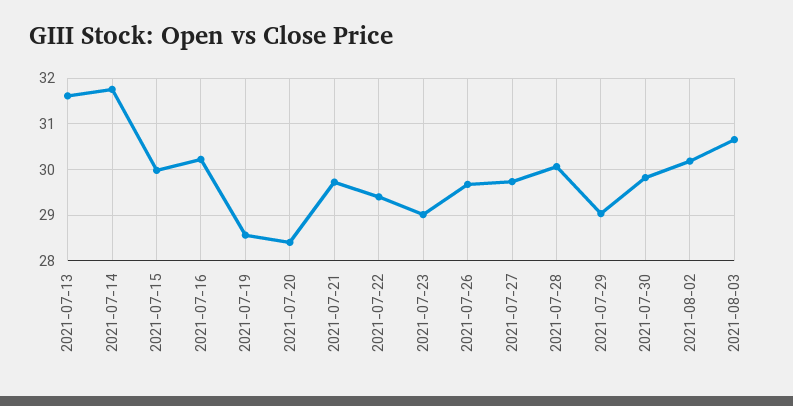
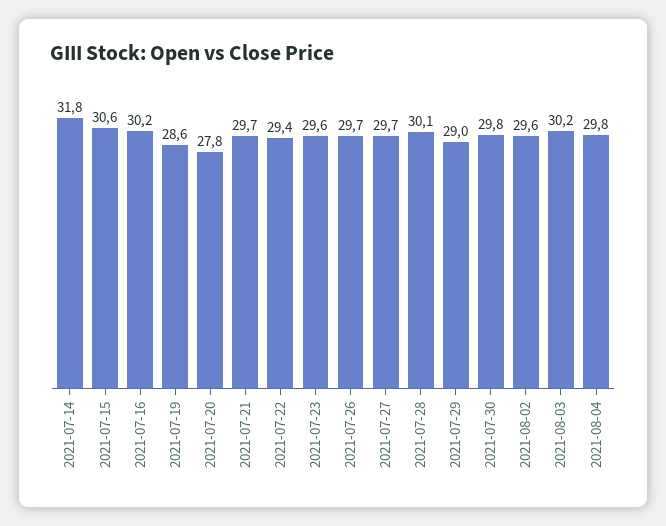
2021-07-13: 31.6 -> none
2021-07-15: 30 -> 30.6
2021-07-20: 28.4 -> 27.8
2021-07-23: 29 -> 29.6
2021-08-02: 30.2 -> 29.6
2021-08-03: 30.6 -> 30.2
2021-08-04: none -> 29.8

